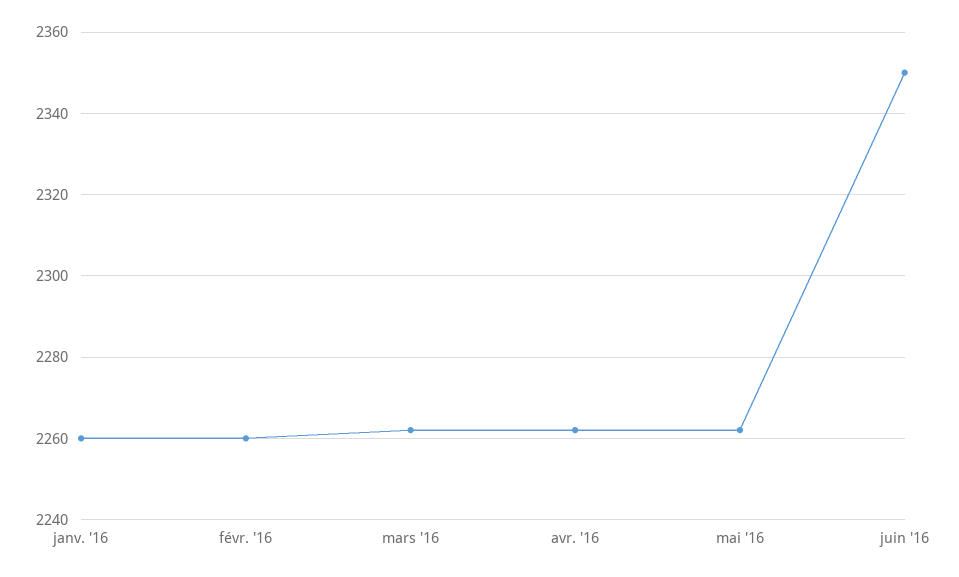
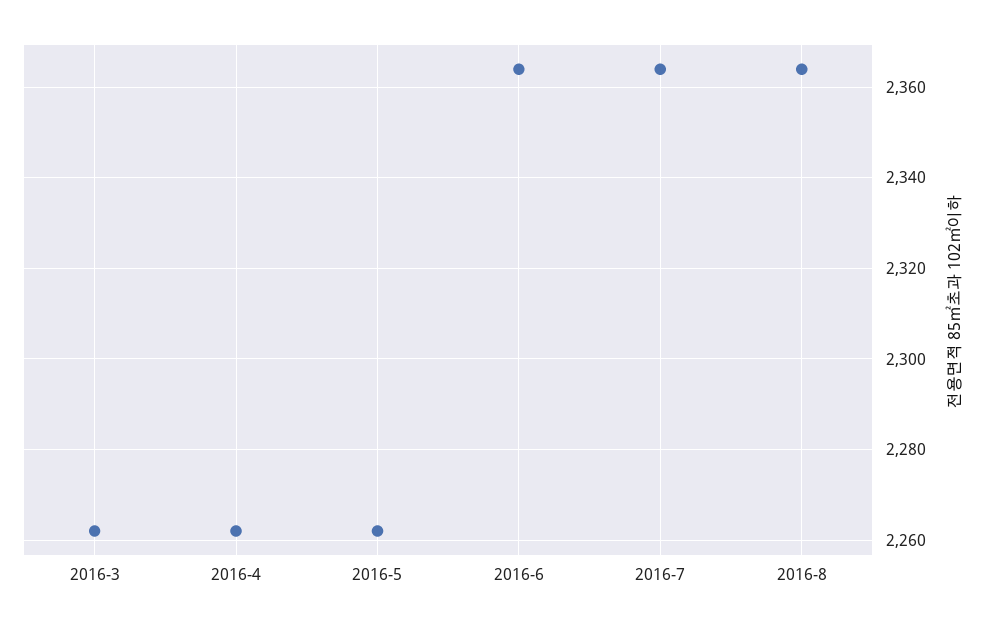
janv. '16: 2260 -> none
févr. '16: 2260 -> none
juin '16: 2350 -> 2365
2016-7: none -> 2365
2016-8: none -> 2365

